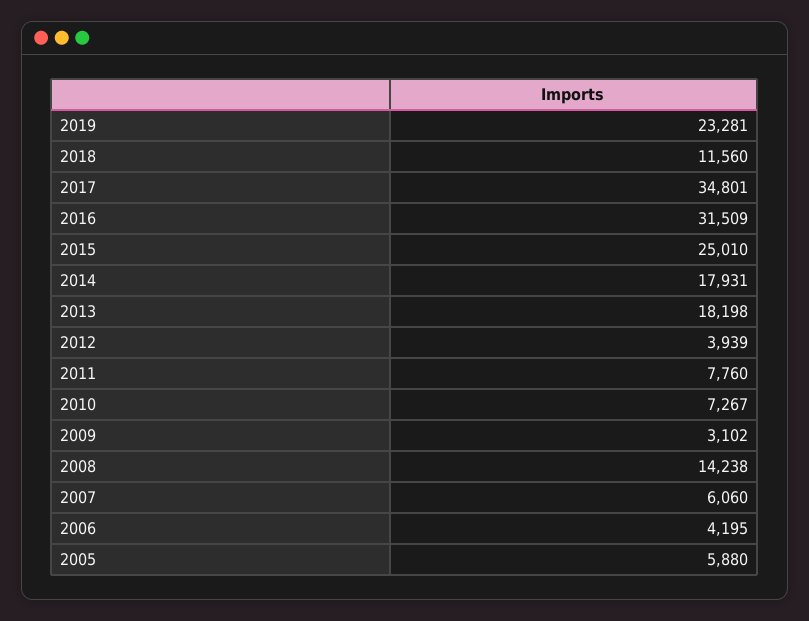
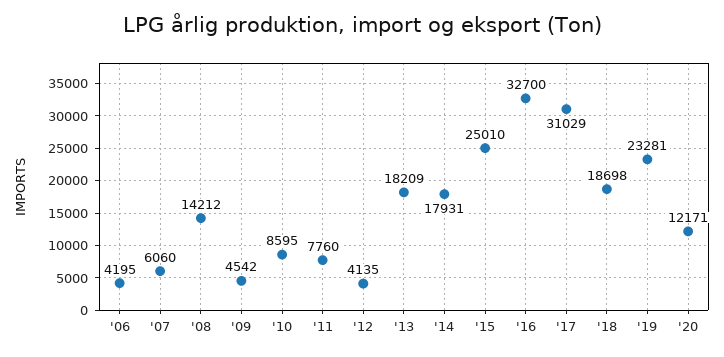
2018: 11560 -> 18698
2017: 34801 -> 31029
2016: 31509 -> 32700
2013: 18198 -> 18209
2012: 3939 -> 4135
2010: 7267 -> 8595
2009: 3102 -> 4542
2008: 14238 -> 14212
2005: 5880 -> none
'20: none -> 12171

